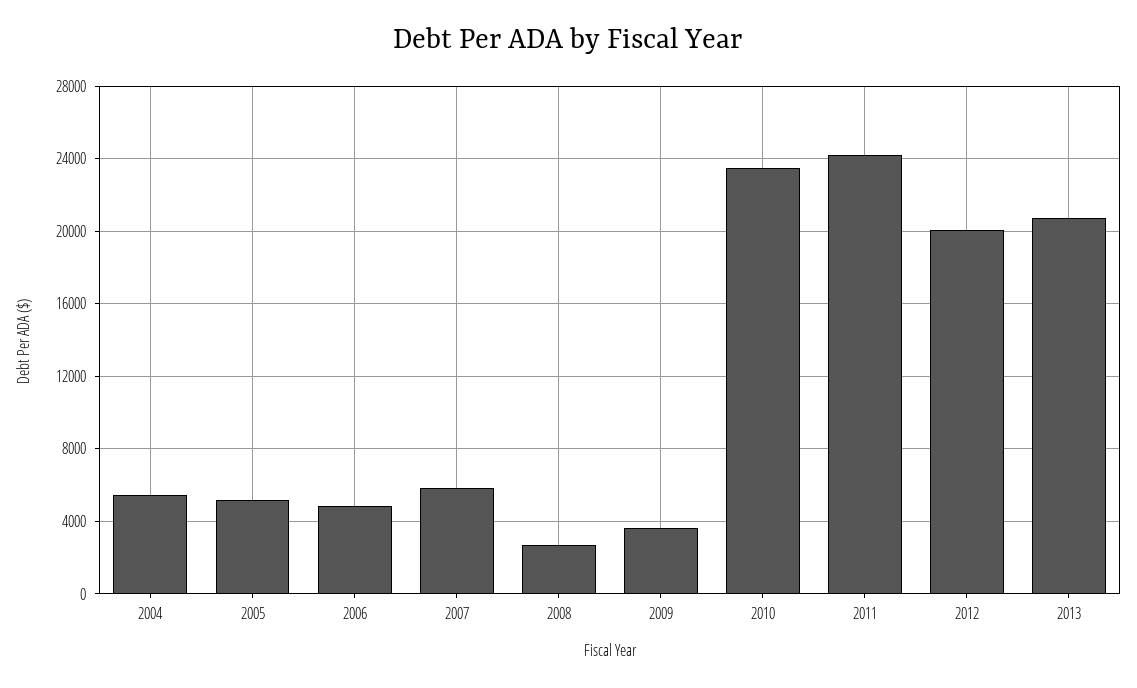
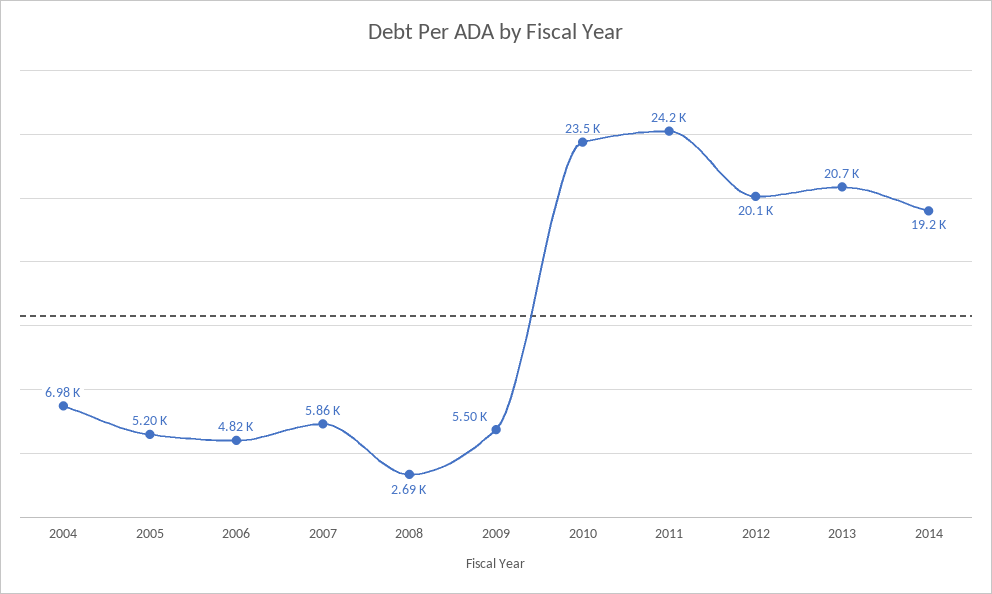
2004: 5500 -> 6980
2009: 3500 -> 5500
2014: none -> 19200

